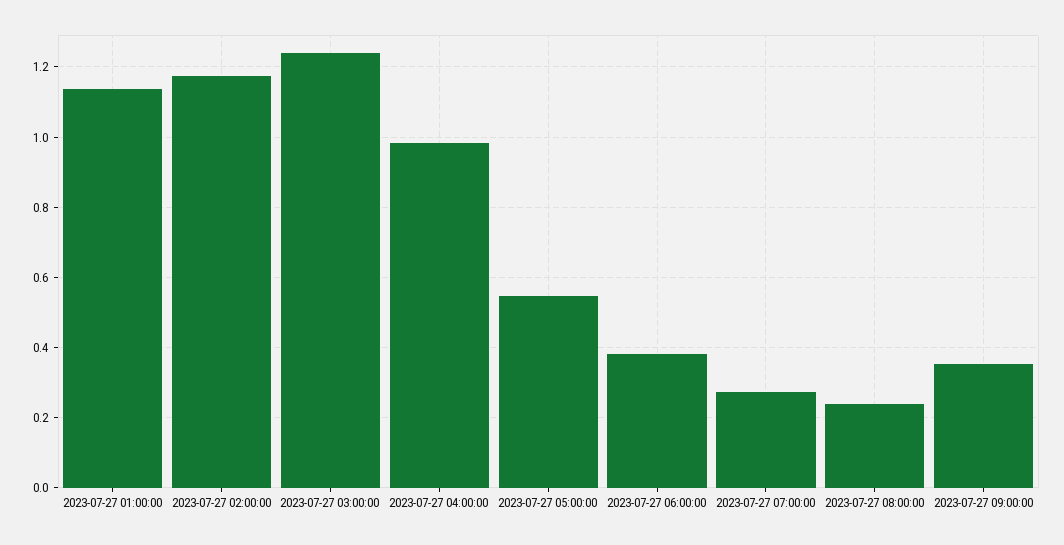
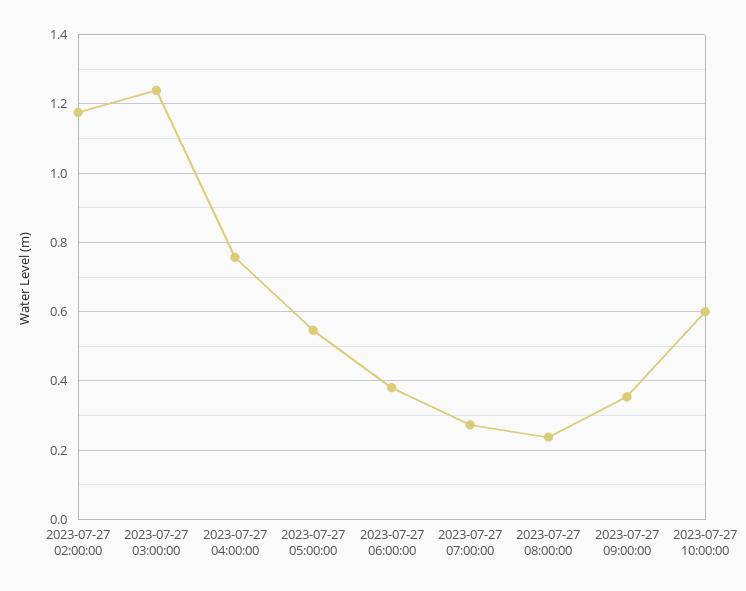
2023-07-27 01:00:00: 1.14 -> none
2023-07-27 04:00:00: 0.98 -> 0.76
2023-07-27 10:00:00: none -> 0.6

